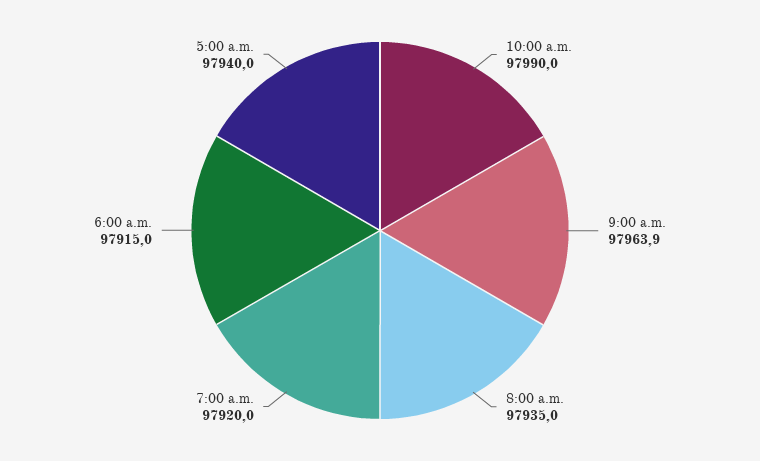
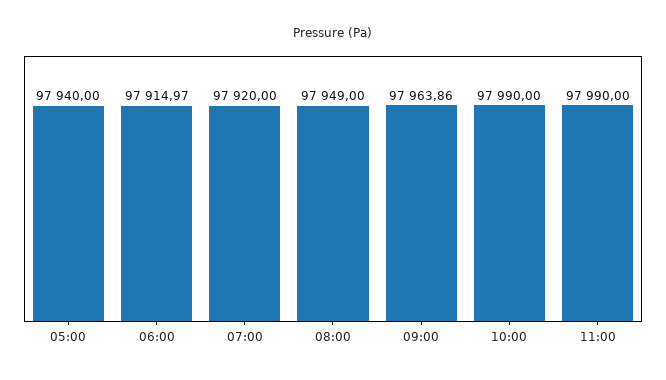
8:00 a.m.: 97935 -> 97949
11:00: none -> 97990

